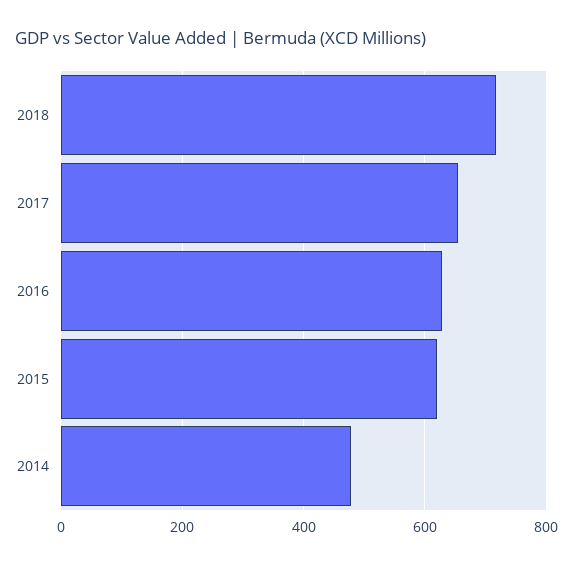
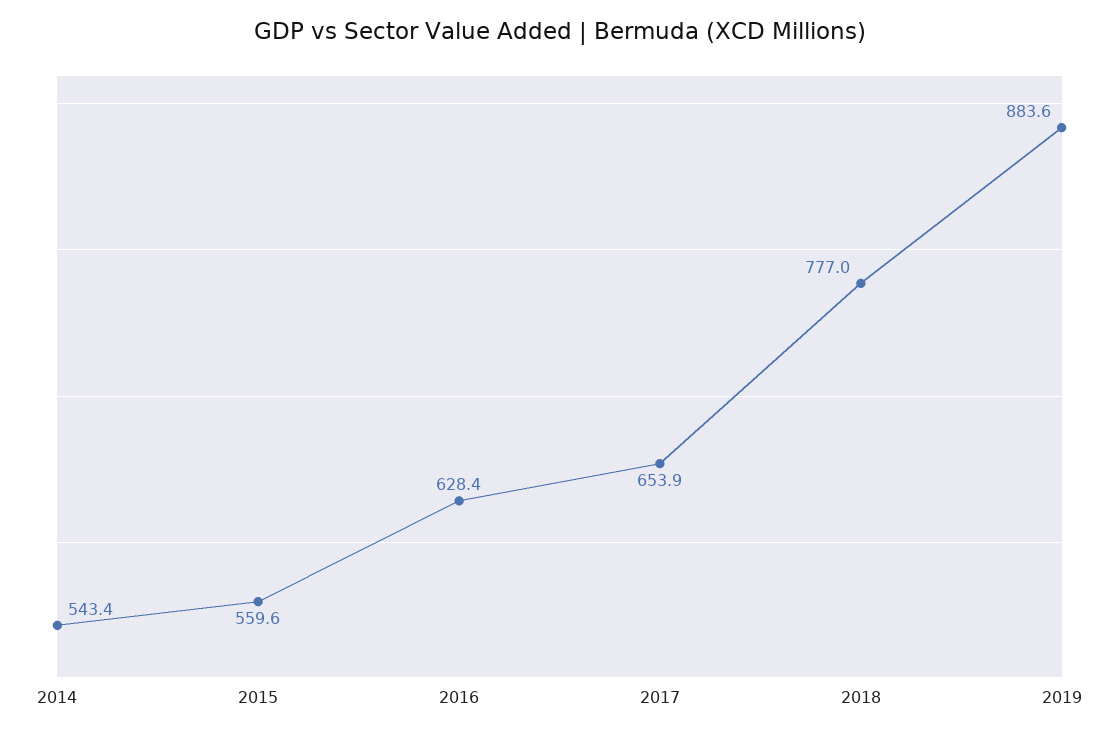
2018: 720 -> 777
2015: 620 -> 559.6
2014: 480 -> 543.4
2019: none -> 883.6

